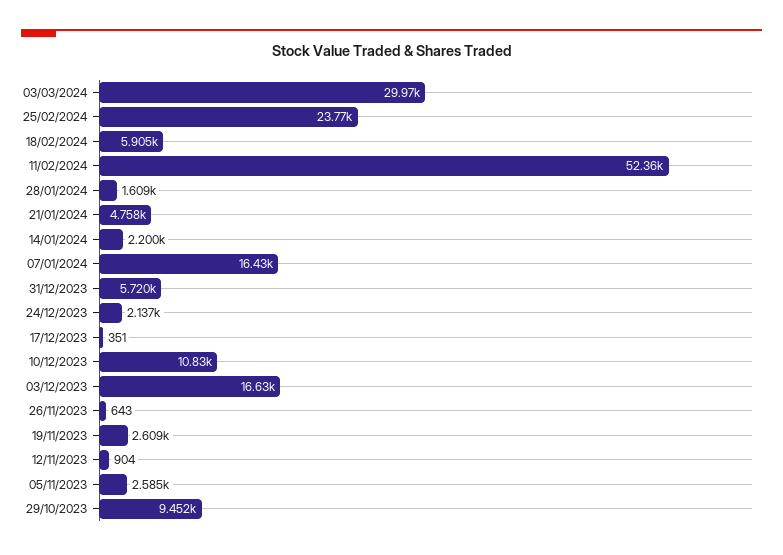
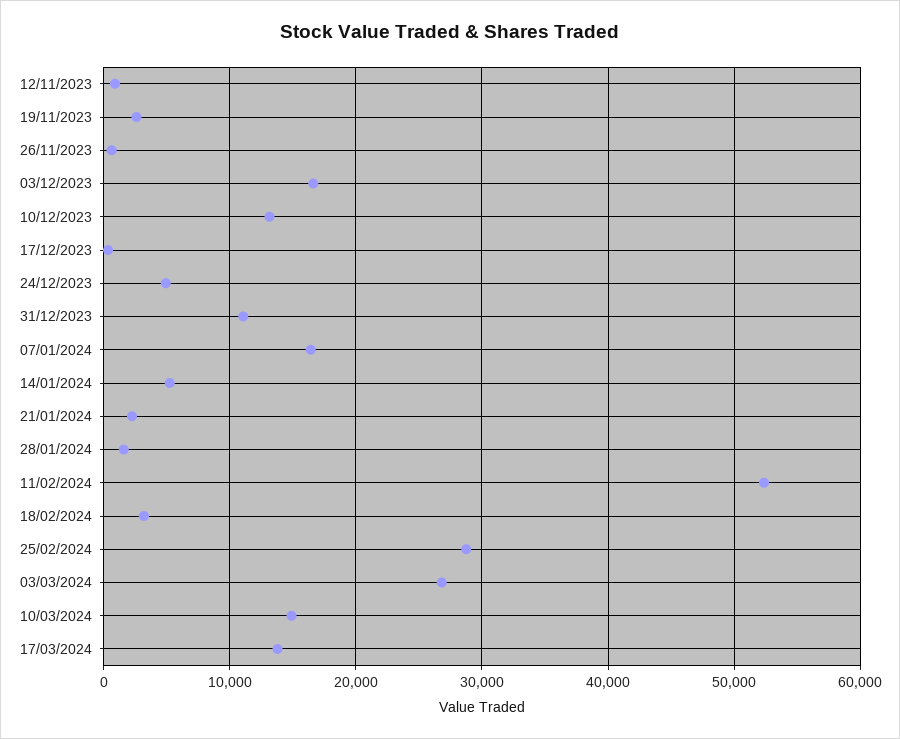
03/03/2024: 29970 -> 27000
25/02/2024: 23770 -> 29000
18/02/2024: 5905 -> 3000
21/01/2024: 4758 -> 2000
14/01/2024: 2200 -> 5000
31/12/2023: 5720 -> 11000
24/12/2023: 2137 -> 5000
10/12/2023: 10830 -> 13000
05/11/2023: 2585 -> none
29/10/2023: 9452 -> none
10/03/2024: none -> 15000
17/03/2024: none -> 14000

